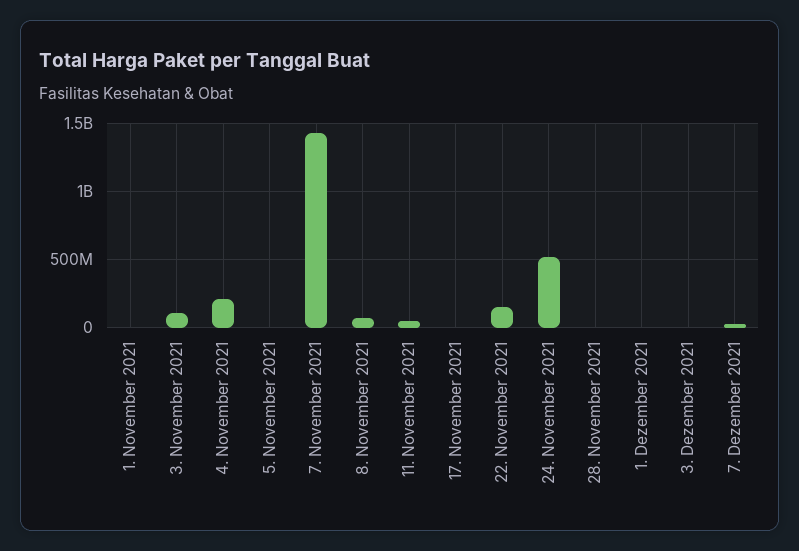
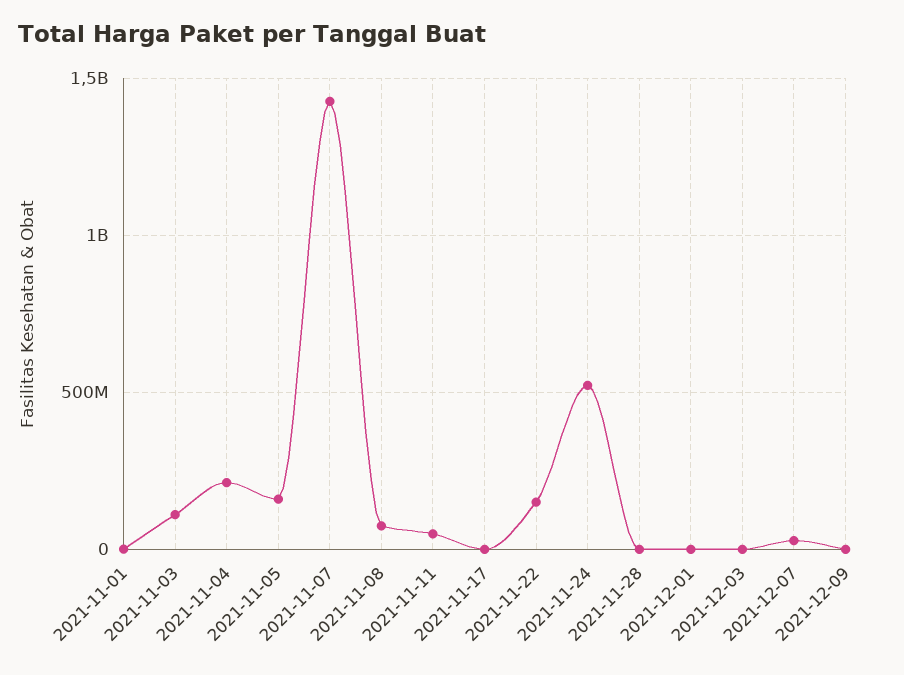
5. November 2021: 0 -> 150000000
2021-12-09: none -> 0

